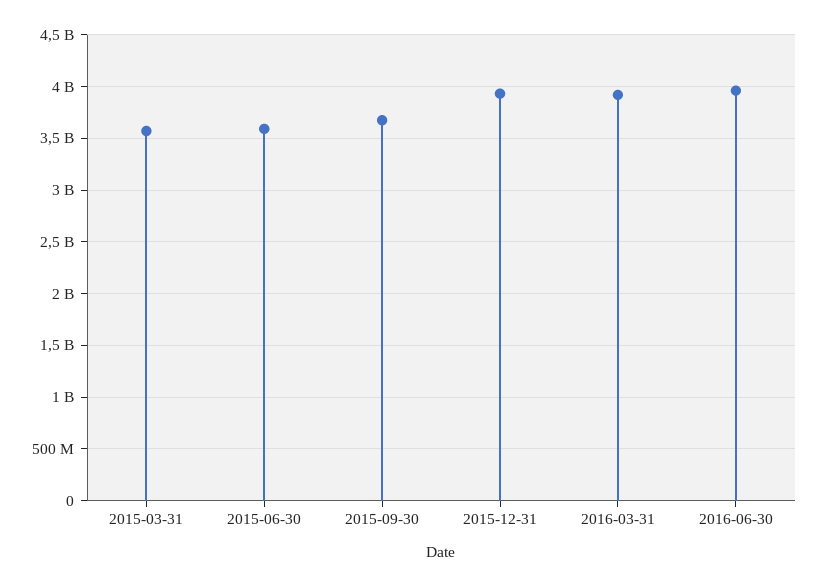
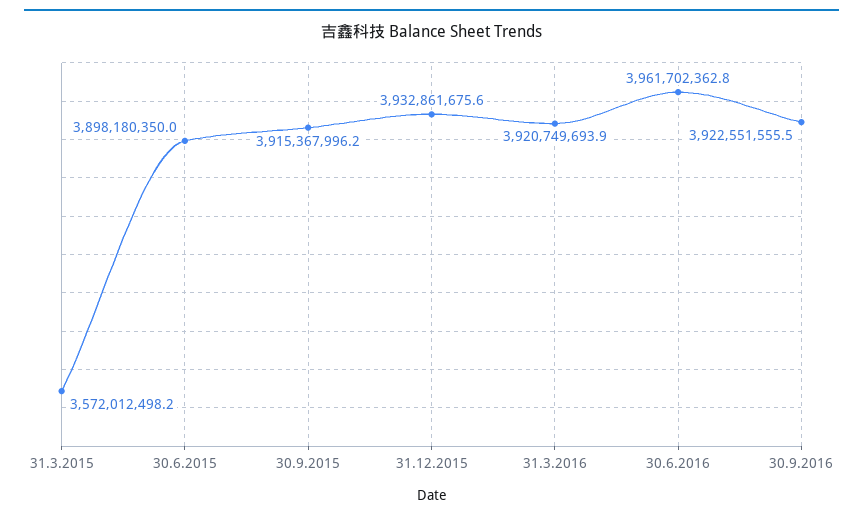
2015-06-30: 3600000000 -> 3898180350
2015-09-30: 3700000000 -> 3915367996.2
30.9.2016: none -> 3922551555.5

